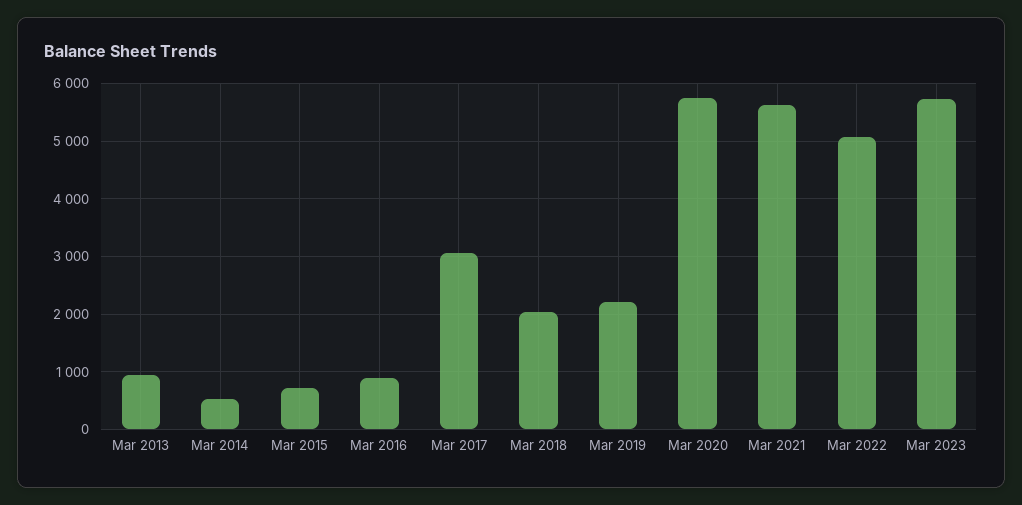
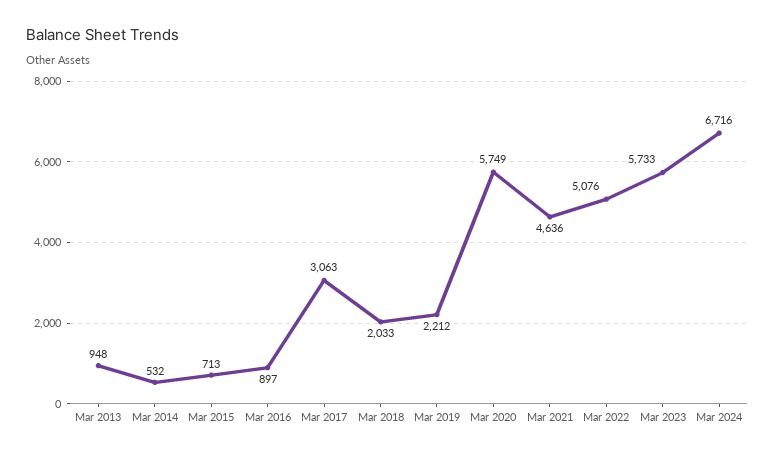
Mar 2021: 5600 -> 4636
Mar 2024: none -> 6716

